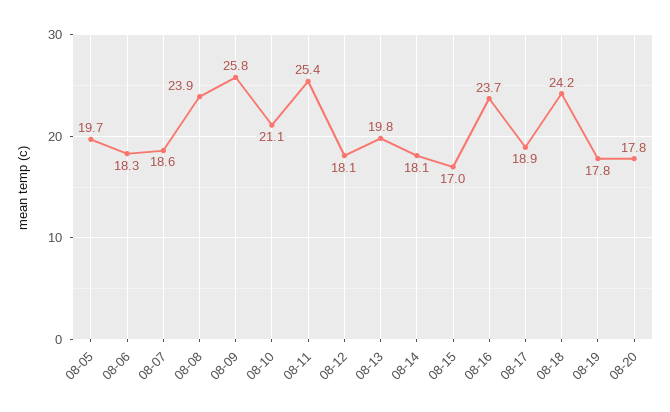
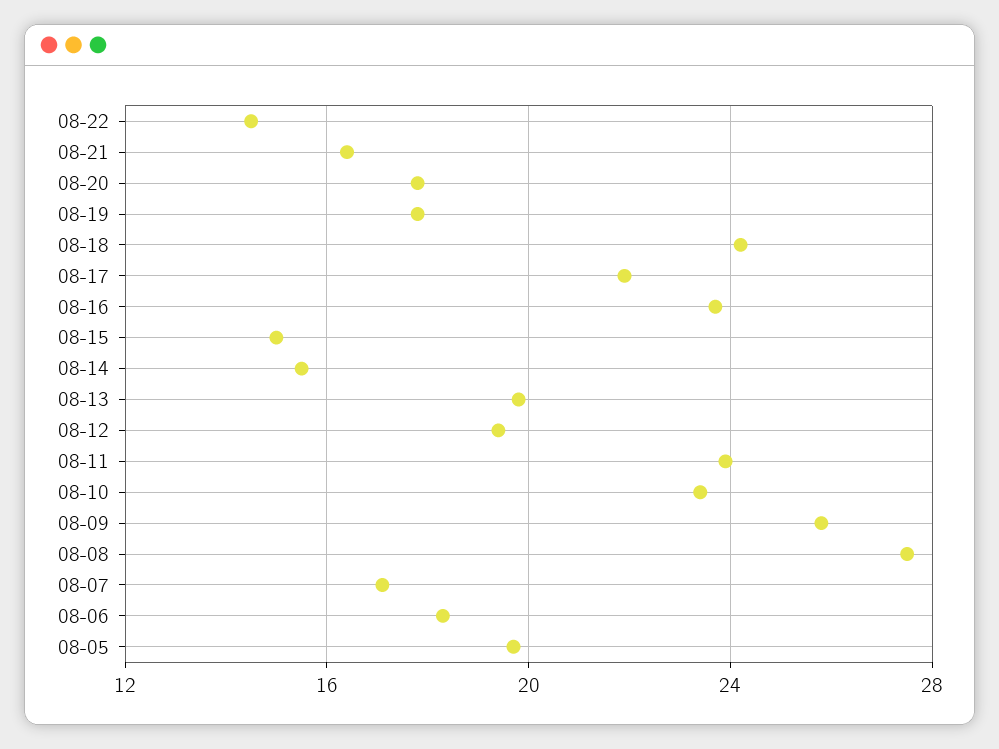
08-07: 18.6 -> 17
08-08: 23.9 -> 27.5
08-10: 21.1 -> 23.5
08-11: 25.4 -> 24
08-12: 18.1 -> 19.5
08-14: 18.1 -> 15.5
08-15: 17 -> 15
08-17: 18.9 -> 22
08-22: none -> 14.5
08-21: none -> 16.5

